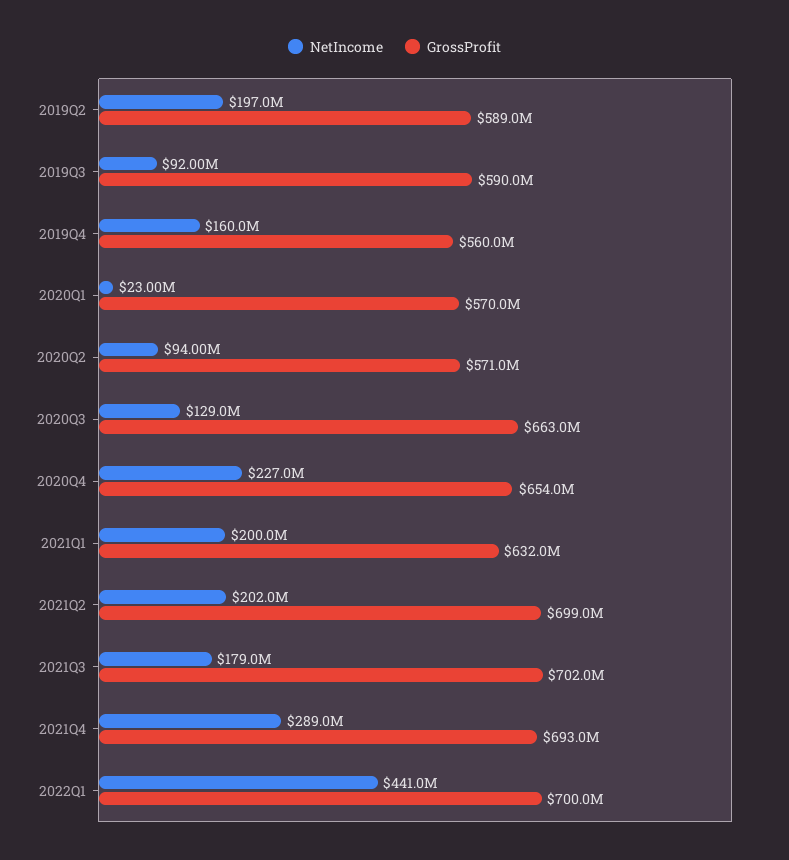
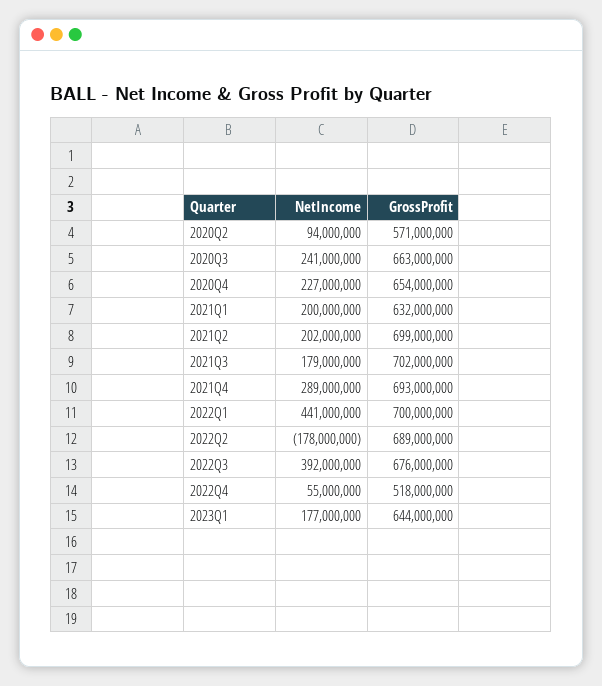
NetIncome, 2019Q2: 197000000 -> none
GrossProfit, 2019Q2: 589000000 -> none
NetIncome, 2019Q3: 92000000 -> none
GrossProfit, 2019Q3: 590000000 -> none
NetIncome, 2019Q4: 160000000 -> none
GrossProfit, 2019Q4: 560000000 -> none
NetIncome, 2020Q1: 23000000 -> none
GrossProfit, 2020Q1: 570000000 -> none
NetIncome, 2020Q3: 129000000 -> 241000000
NetIncome, 2022Q2: none -> -178000000
GrossProfit, 2022Q2: none -> 689000000
NetIncome, 2022Q3: none -> 392000000
GrossProfit, 2022Q3: none -> 676000000
NetIncome, 2022Q4: none -> 55000000
GrossProfit, 2022Q4: none -> 518000000
NetIncome, 2023Q1: none -> 177000000
GrossProfit, 2023Q1: none -> 644000000

